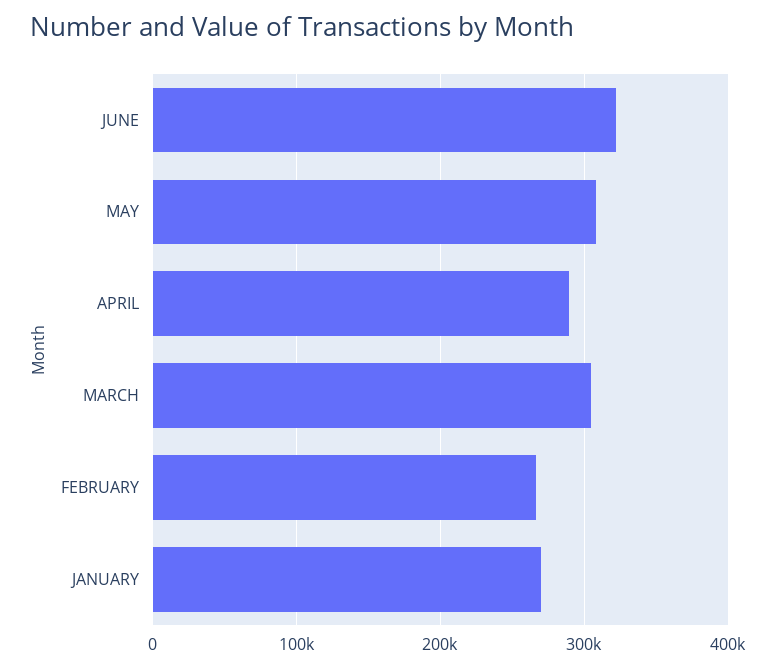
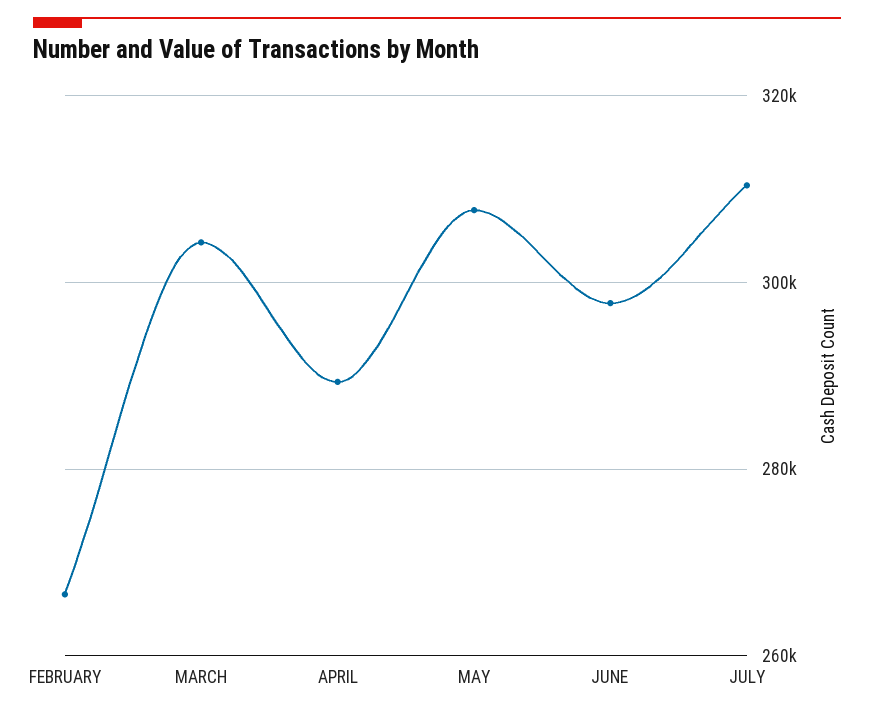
JUNE: 320000 -> 298000
JANUARY: 270000 -> none
JULY: none -> 310000

